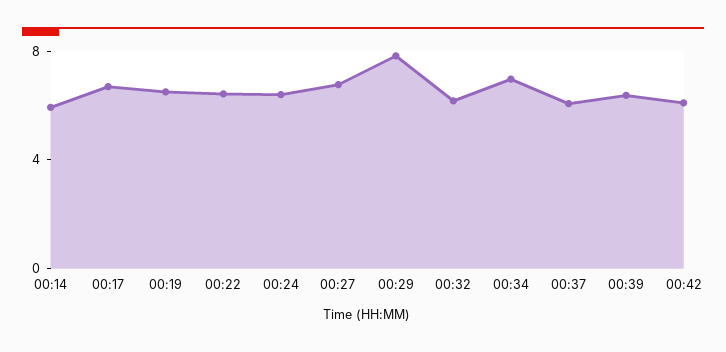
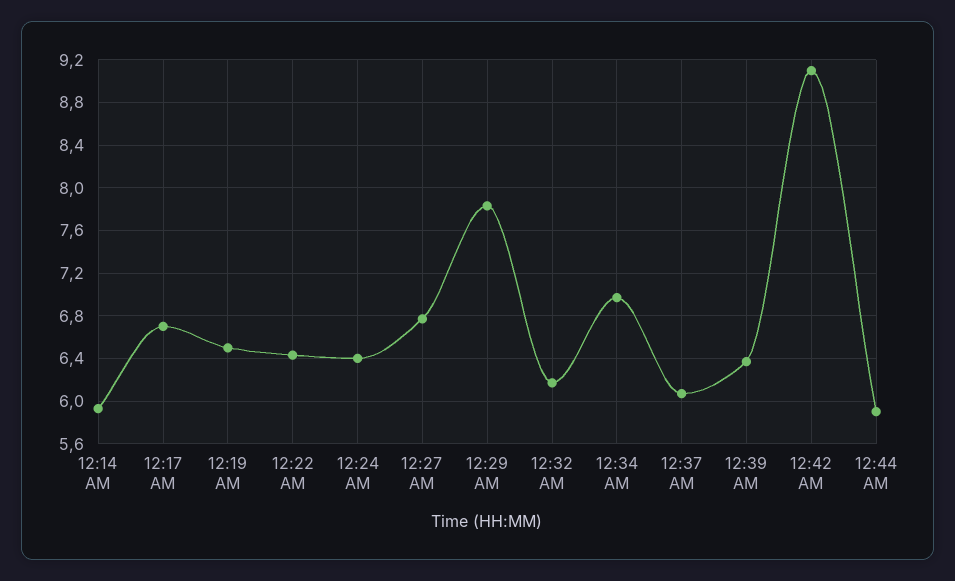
00:42: 6 -> 9.1
12:44 AM: none -> 5.9

